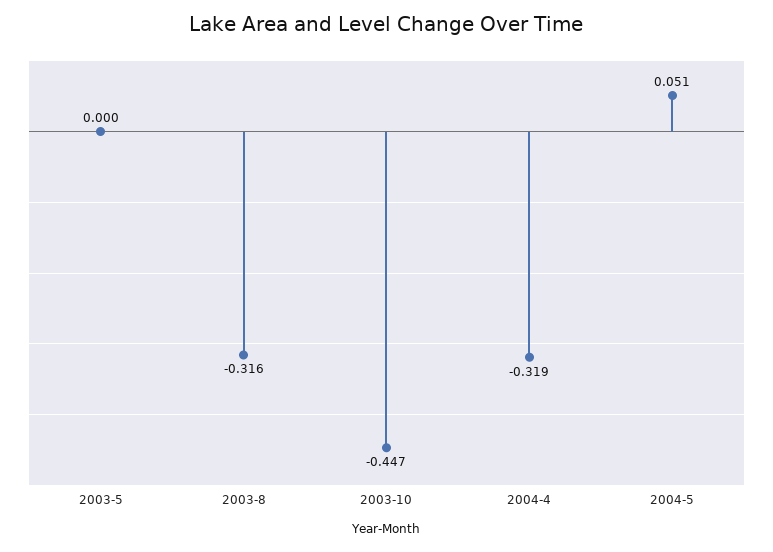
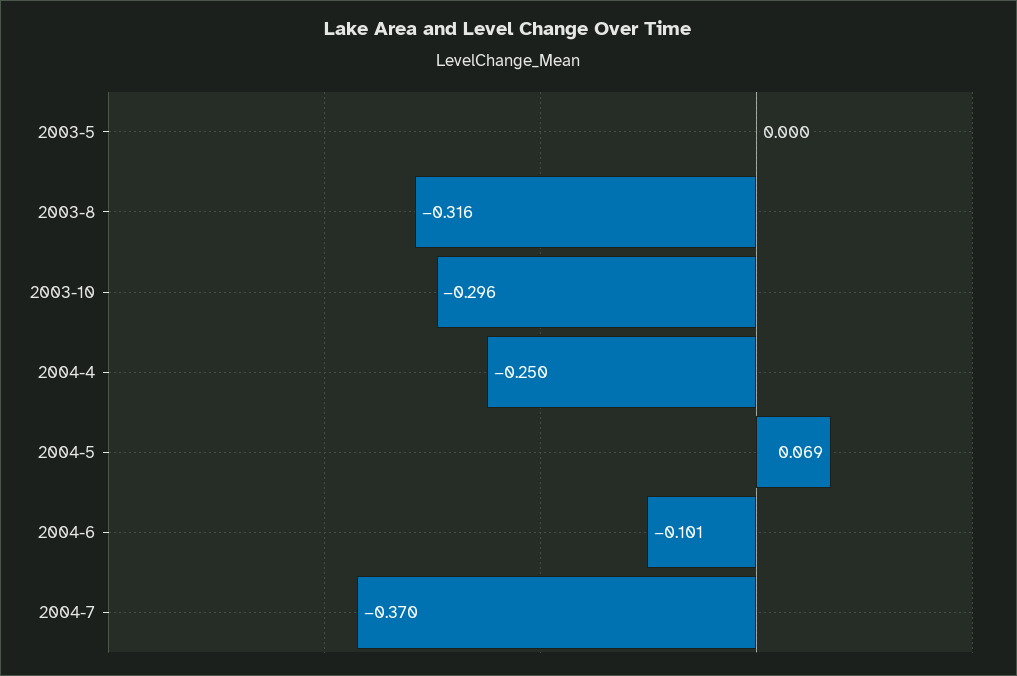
2003-10: -0.447 -> -0.296
2004-4: -0.319 -> -0.25
2004-5: 0.051 -> 0.069
2004-6: none -> -0.101
2004-7: none -> -0.37

